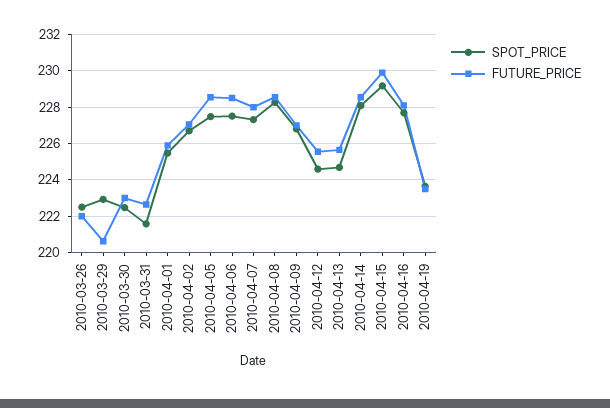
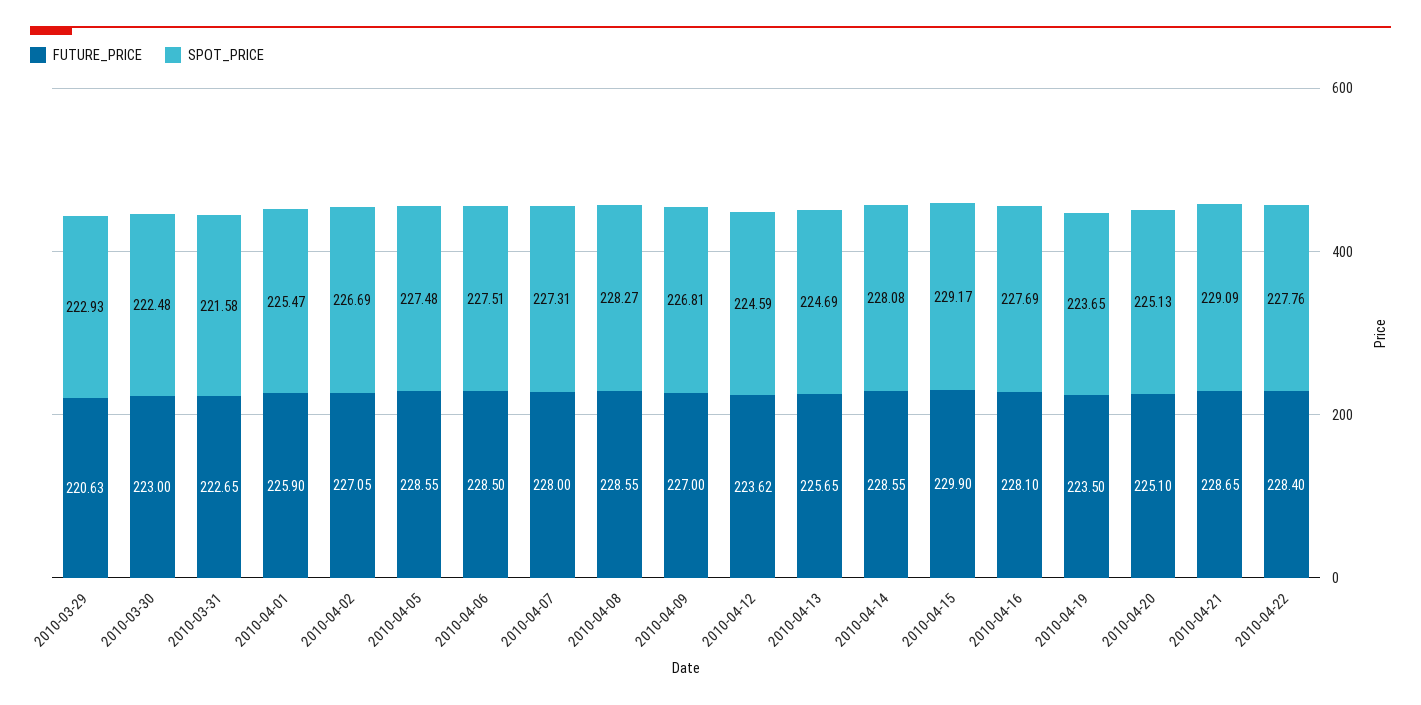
SPOT_PRICE, 2010-03-26: 222.5 -> none
FUTURE_PRICE, 2010-03-26: 222 -> none
FUTURE_PRICE, 2010-04-12: 225.5 -> 223.62
FUTURE_PRICE, 2010-04-20: none -> 225.1
SPOT_PRICE, 2010-04-20: none -> 225.13
FUTURE_PRICE, 2010-04-21: none -> 228.65
SPOT_PRICE, 2010-04-21: none -> 229.09
FUTURE_PRICE, 2010-04-22: none -> 228.4
SPOT_PRICE, 2010-04-22: none -> 227.76

